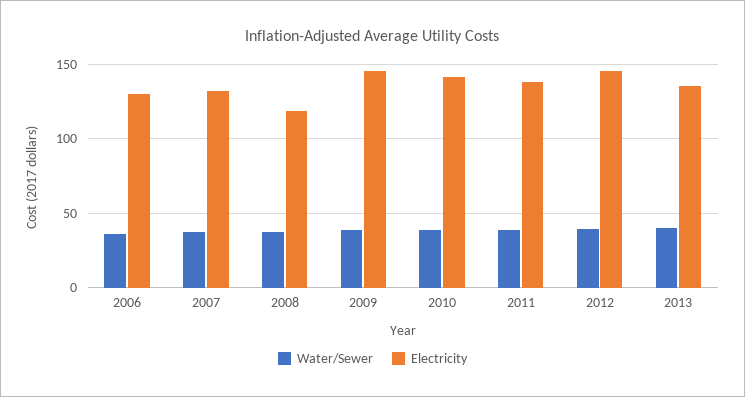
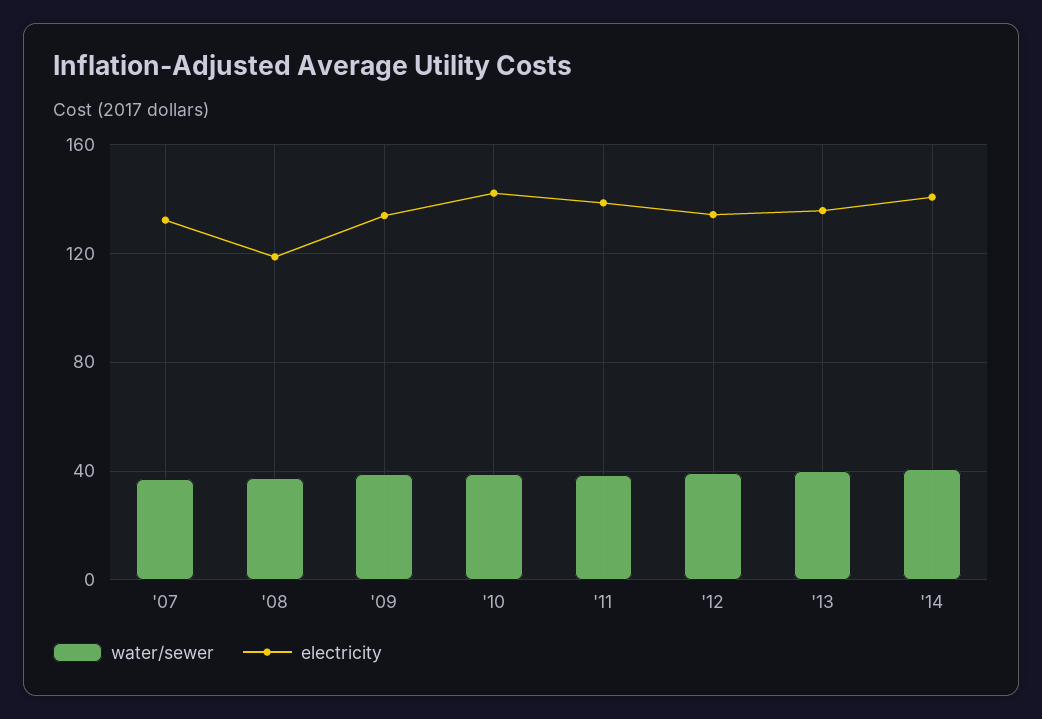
Water/Sewer, 2006: 35 -> none
Electricity, 2006: 130 -> none
Electricity, 2009: 145 -> 135
Electricity, 2012: 145 -> 135
Water/Sewer, '14: none -> 40
Electricity, '14: none -> 140

